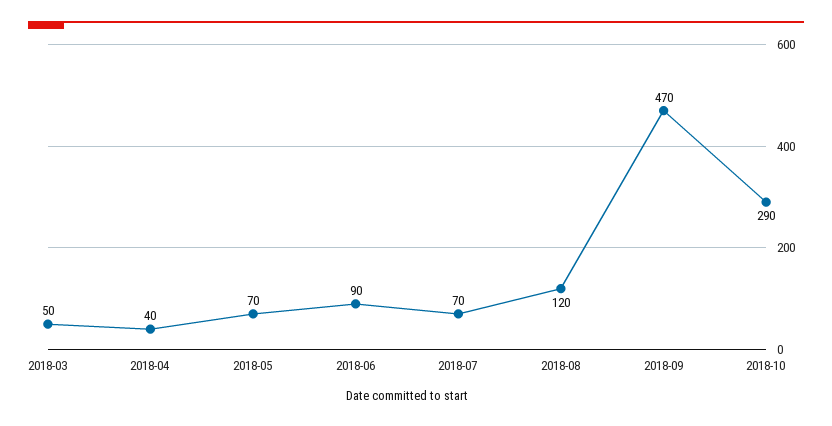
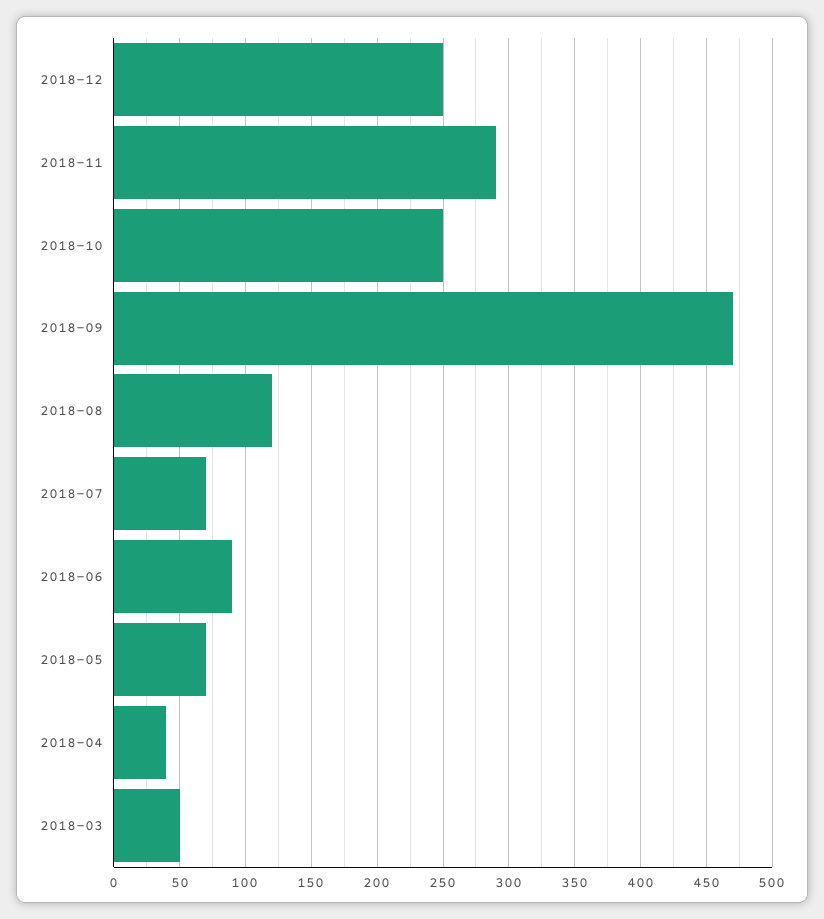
2018-10: 290 -> 250
2018-12: none -> 250
2018-11: none -> 290

